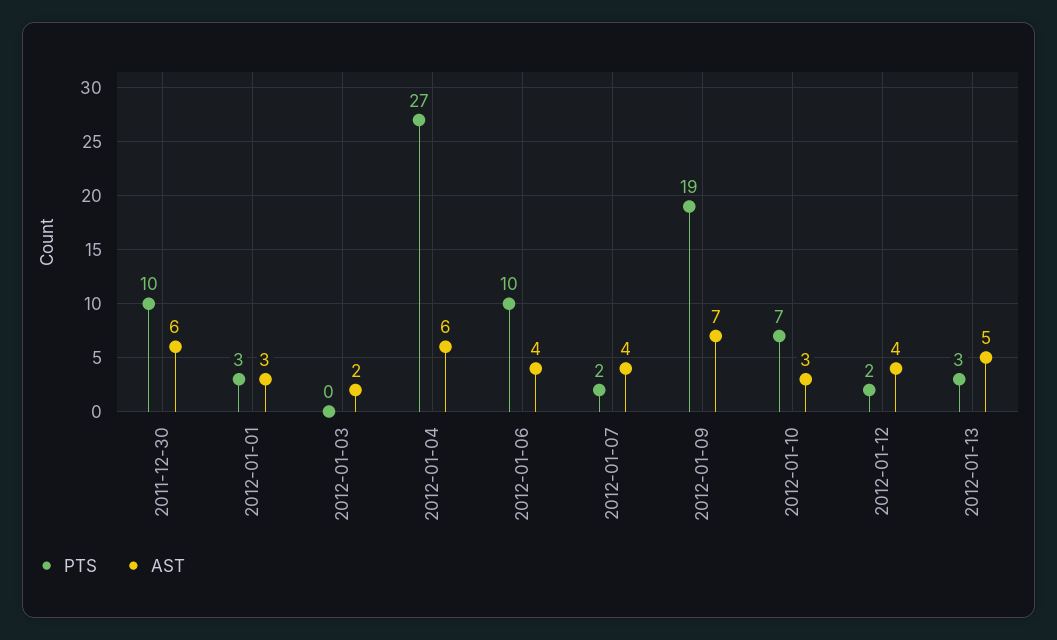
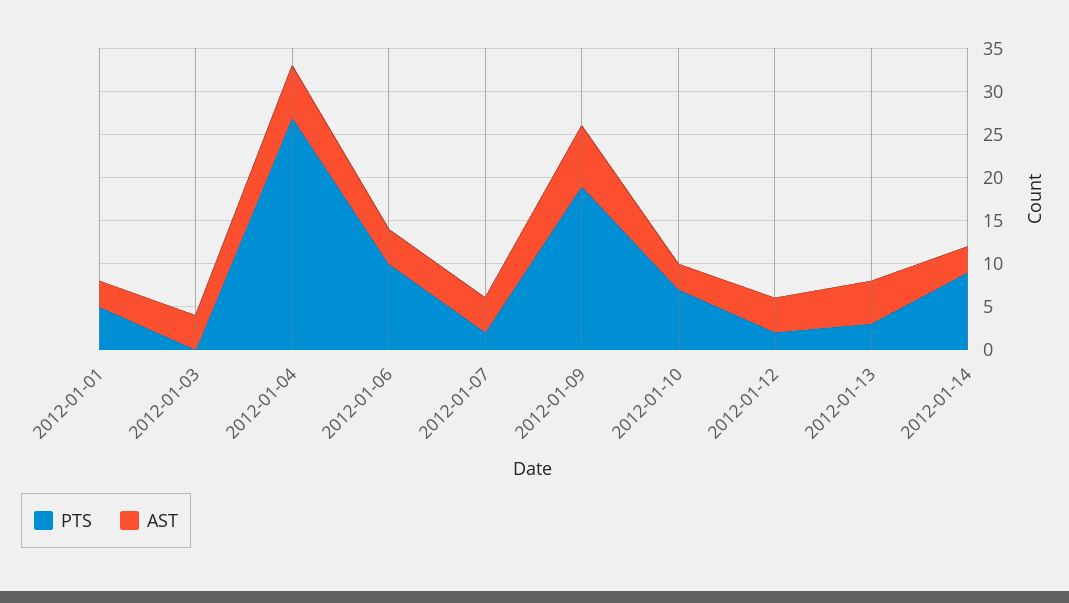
PTS, 2011-12-30: 10 -> none
AST, 2011-12-30: 6 -> none
PTS, 2012-01-01: 3 -> 5
AST, 2012-01-03: 2 -> 4
PTS, 2012-01-14: none -> 9
AST, 2012-01-14: none -> 3

